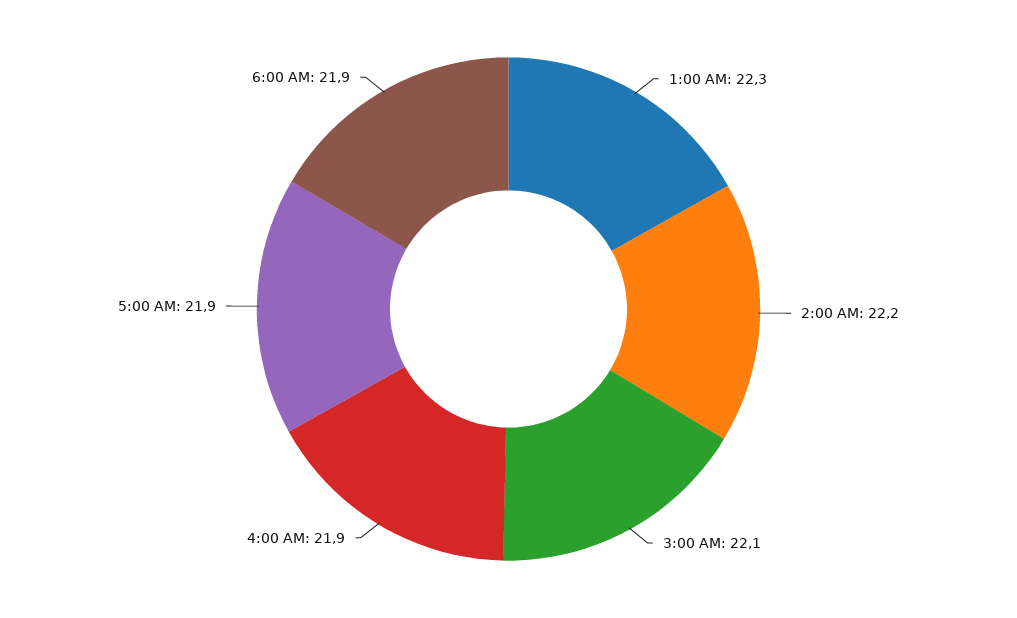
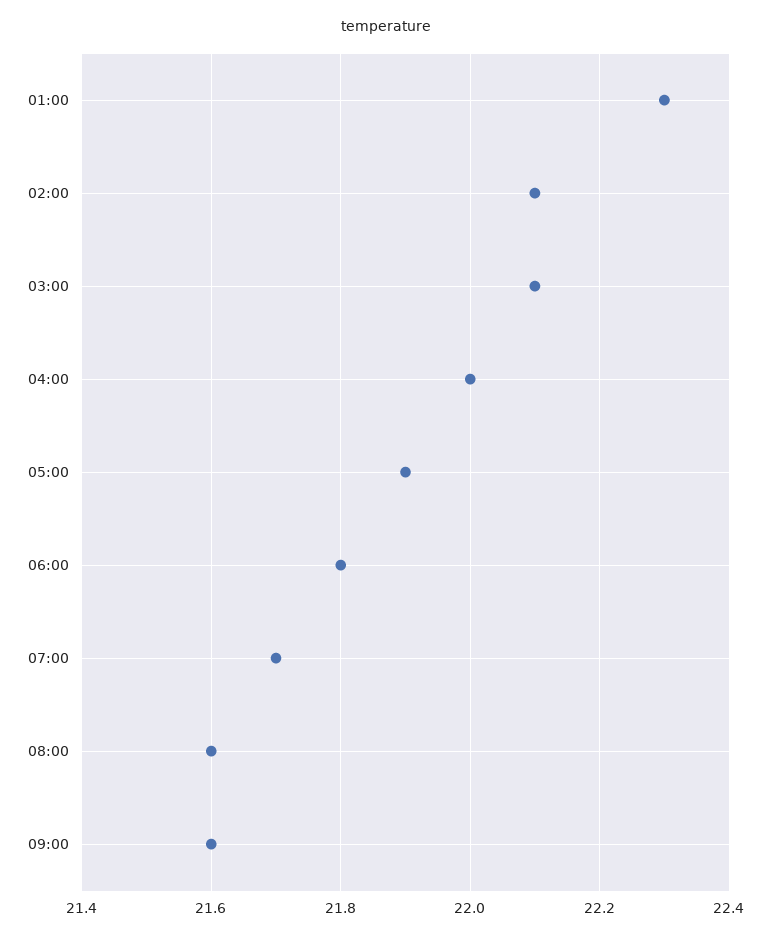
2:00 AM: 22.2 -> 22.1
4:00 AM: 21.9 -> 22
6:00 AM: 21.9 -> 21.8
07:00: none -> 21.7
08:00: none -> 21.6
09:00: none -> 21.6

